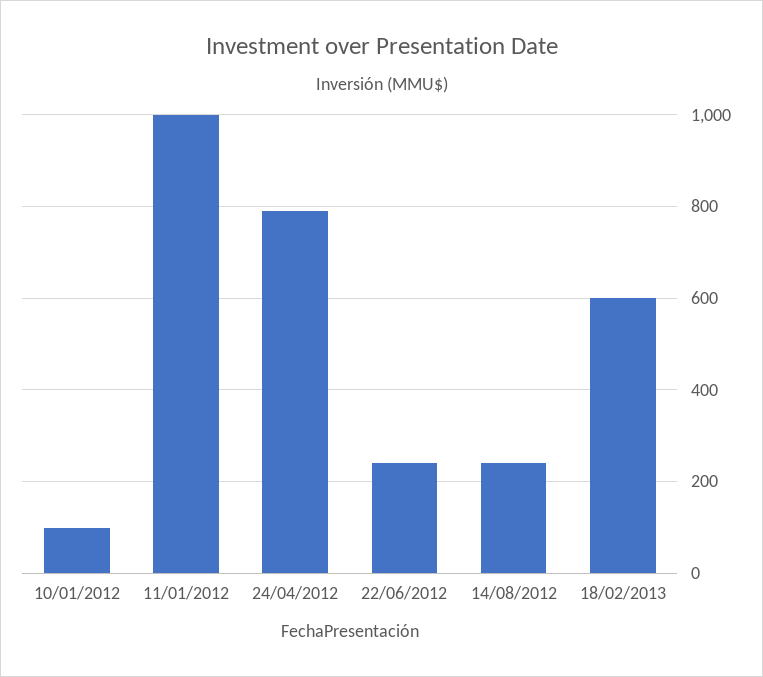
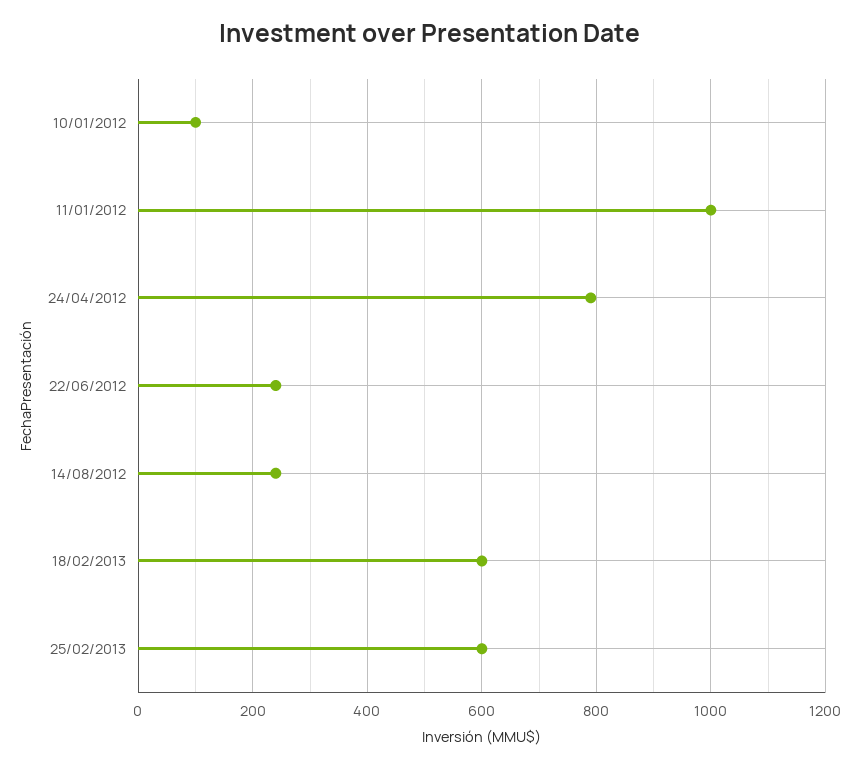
25/02/2013: none -> 600

